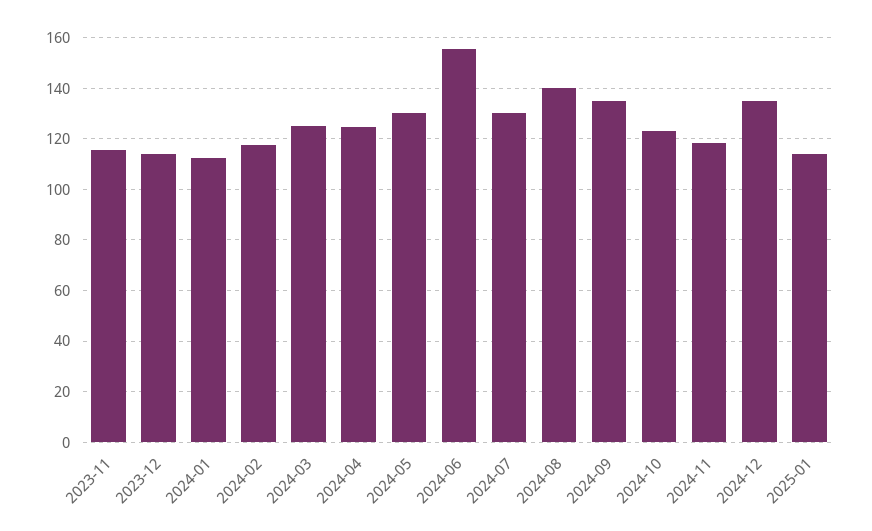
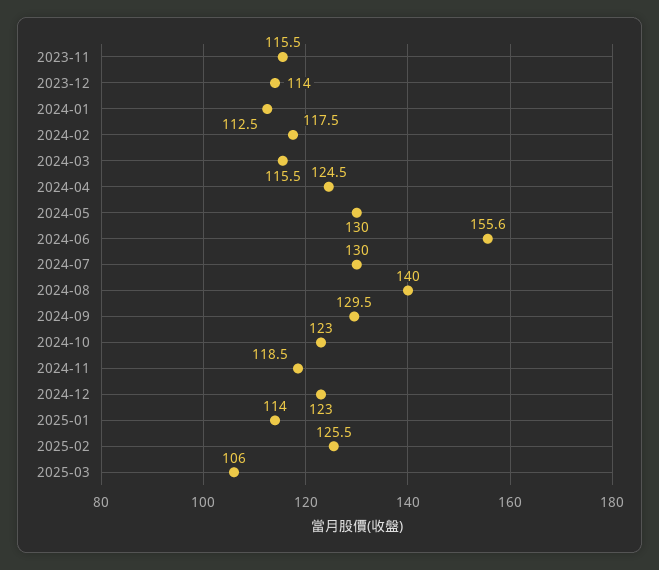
2024-03: 125 -> 115.5
2024-09: 135 -> 129.5
2024-12: 135 -> 123
2025-02: none -> 125.5
2025-03: none -> 106

